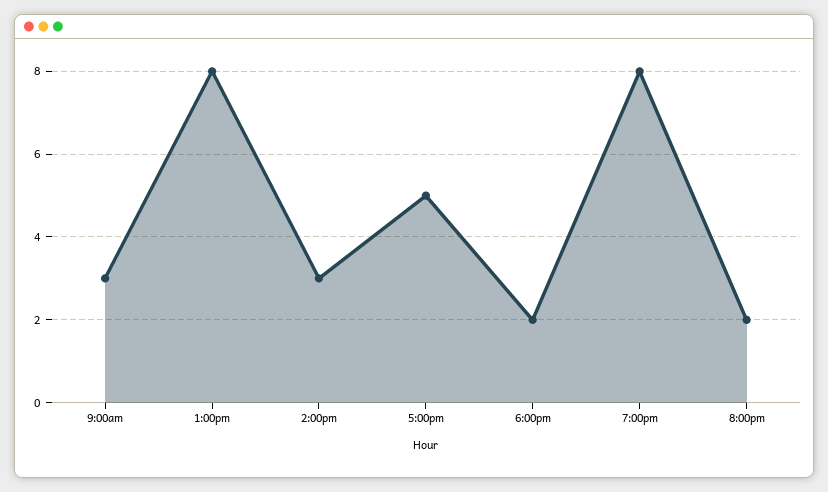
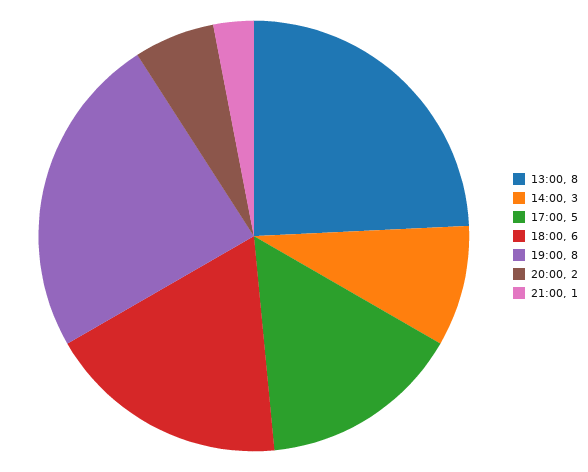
9:00am: 3 -> none
6:00pm: 2 -> 6
21:00: none -> 1

